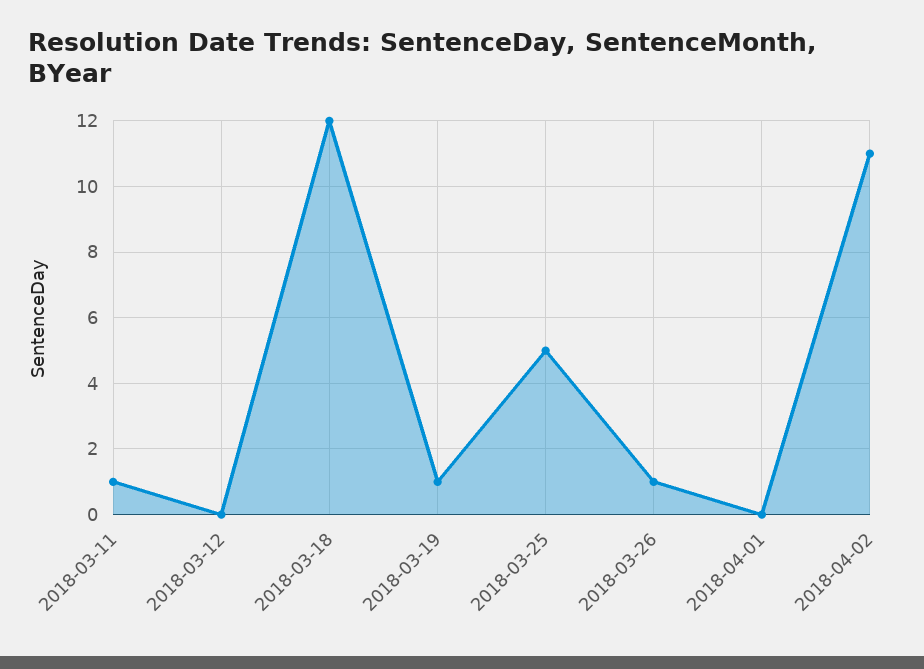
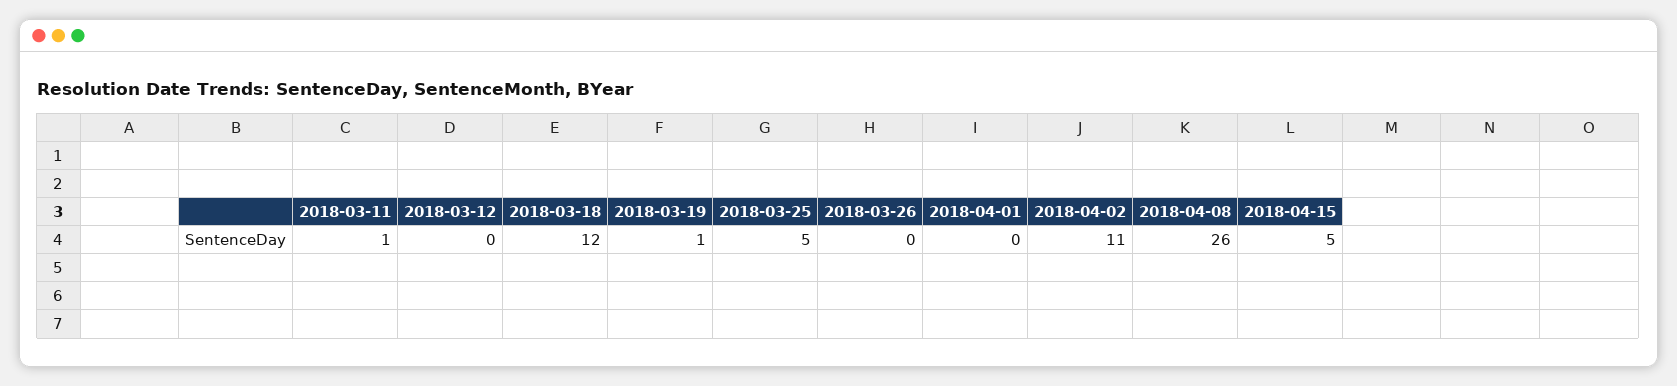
2018-03-26: 1 -> 0
2018-04-08: none -> 26
2018-04-15: none -> 5

